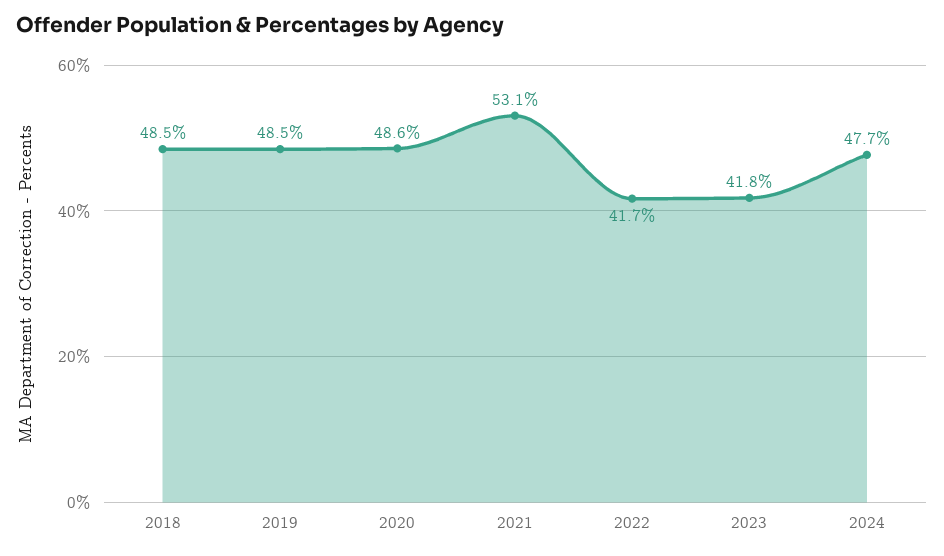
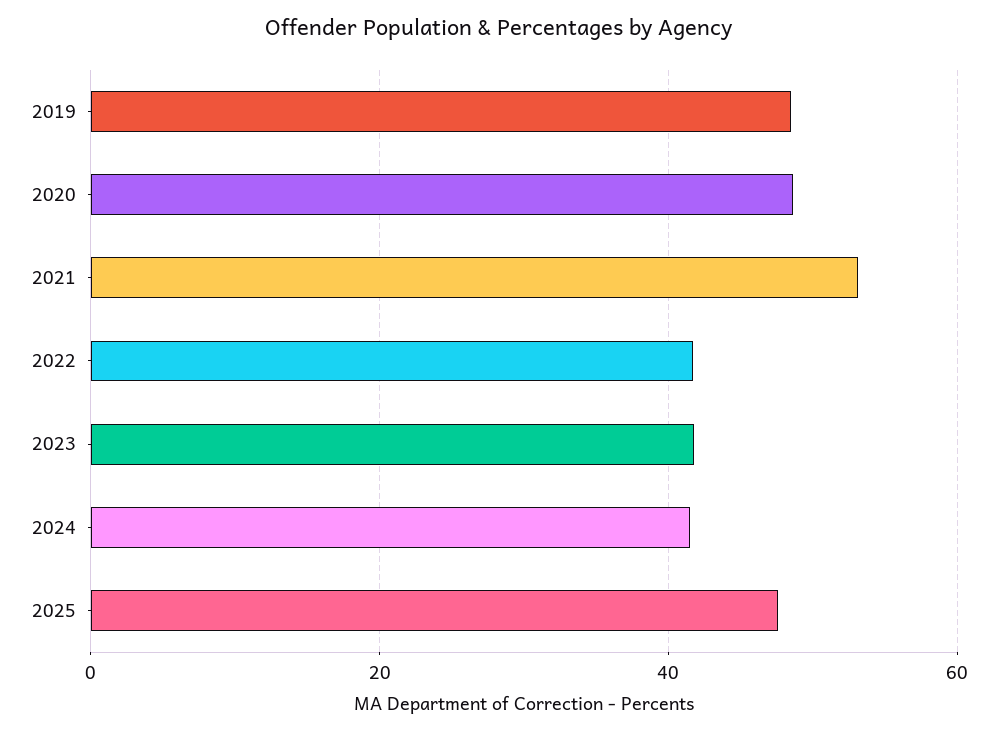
2018: 48.5 -> none
2024: 47.7 -> 42
2025: none -> 48

